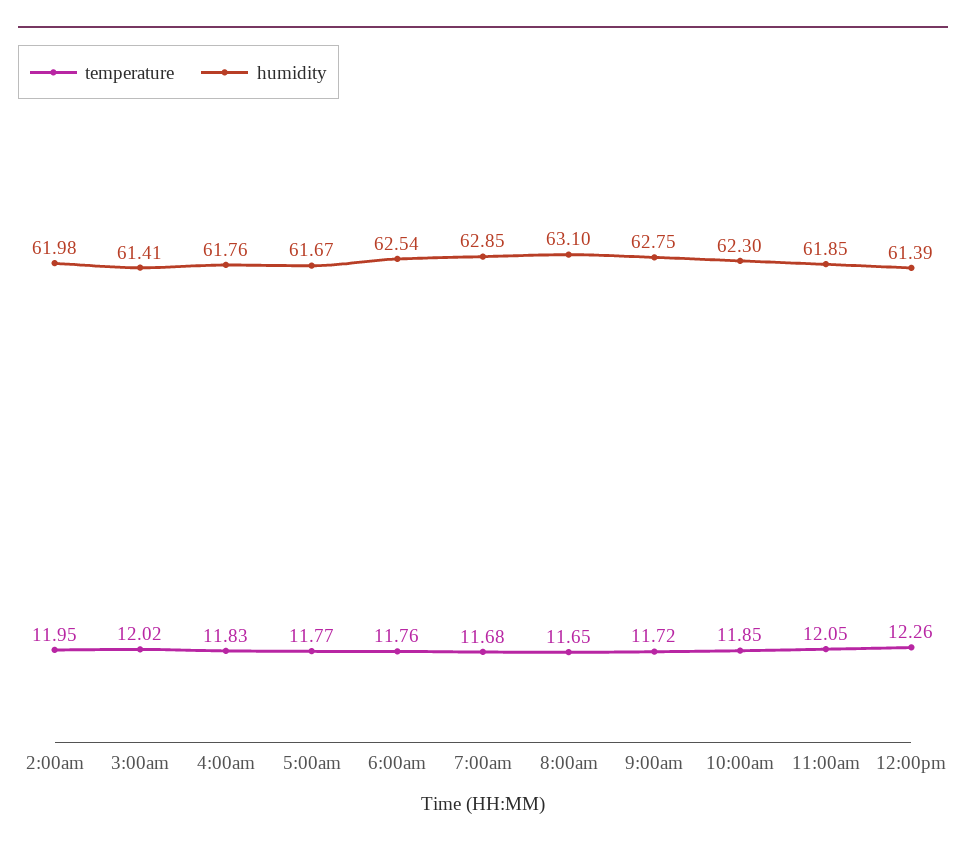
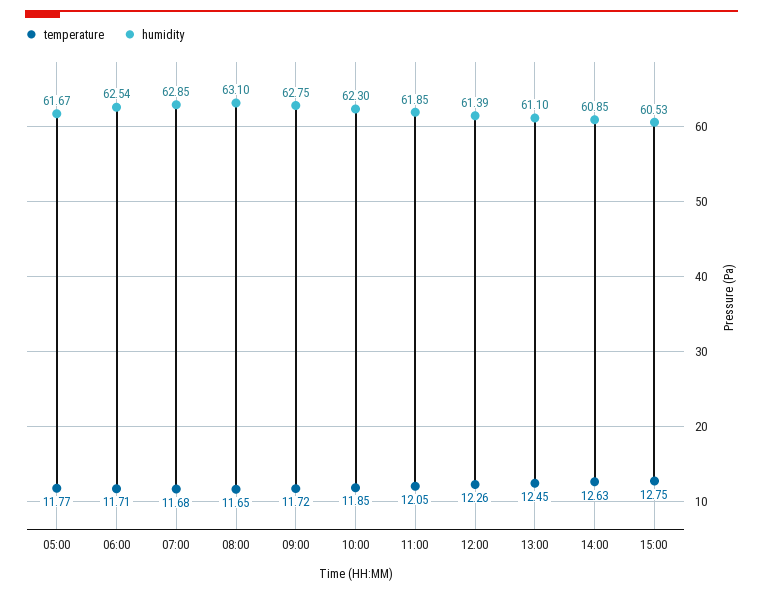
temperature, 2:00am: 11.95 -> none
humidity, 2:00am: 61.98 -> none
temperature, 3:00am: 12.02 -> none
humidity, 3:00am: 61.41 -> none
temperature, 4:00am: 11.83 -> none
humidity, 4:00am: 61.76 -> none
temperature, 6:00am: 11.76 -> 11.71
temperature, 13:00: none -> 12.45
humidity, 13:00: none -> 61.1
temperature, 14:00: none -> 12.63
humidity, 14:00: none -> 60.85
temperature, 15:00: none -> 12.75
humidity, 15:00: none -> 60.53

